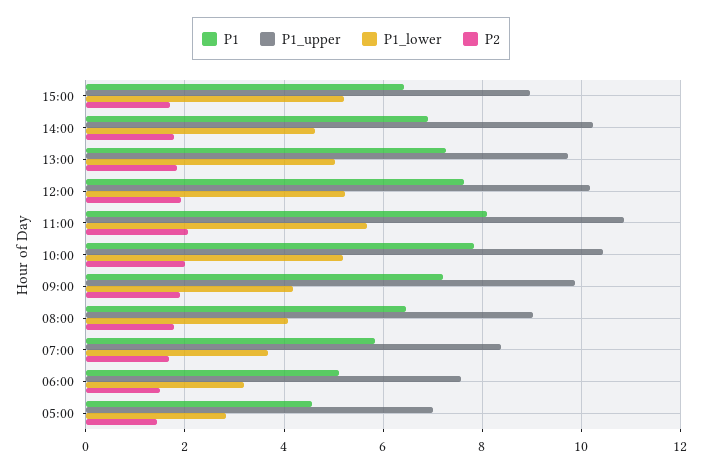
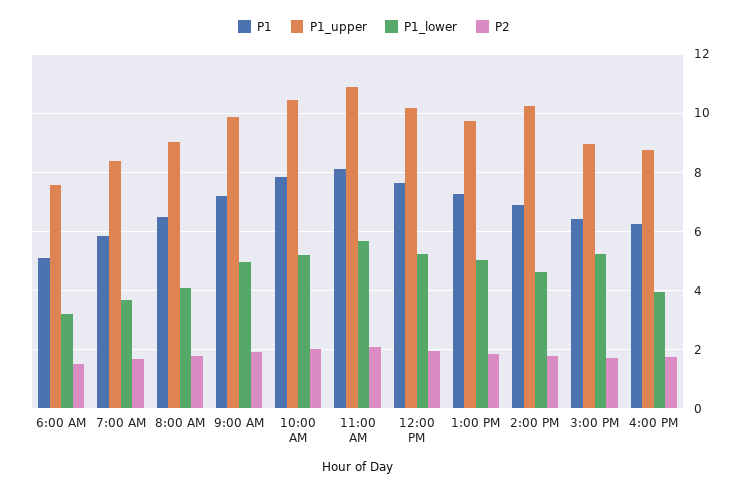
P1_lower, 09:00: 4.2 -> 5
P1, 05:00: 4.6 -> none
P1_upper, 05:00: 7 -> none
P1_lower, 05:00: 2.8 -> none
P2, 05:00: 1.4 -> none
P1, 4:00 PM: none -> 6.25
P1_upper, 4:00 PM: none -> 8.75
P1_lower, 4:00 PM: none -> 4
P2, 4:00 PM: none -> 1.75

